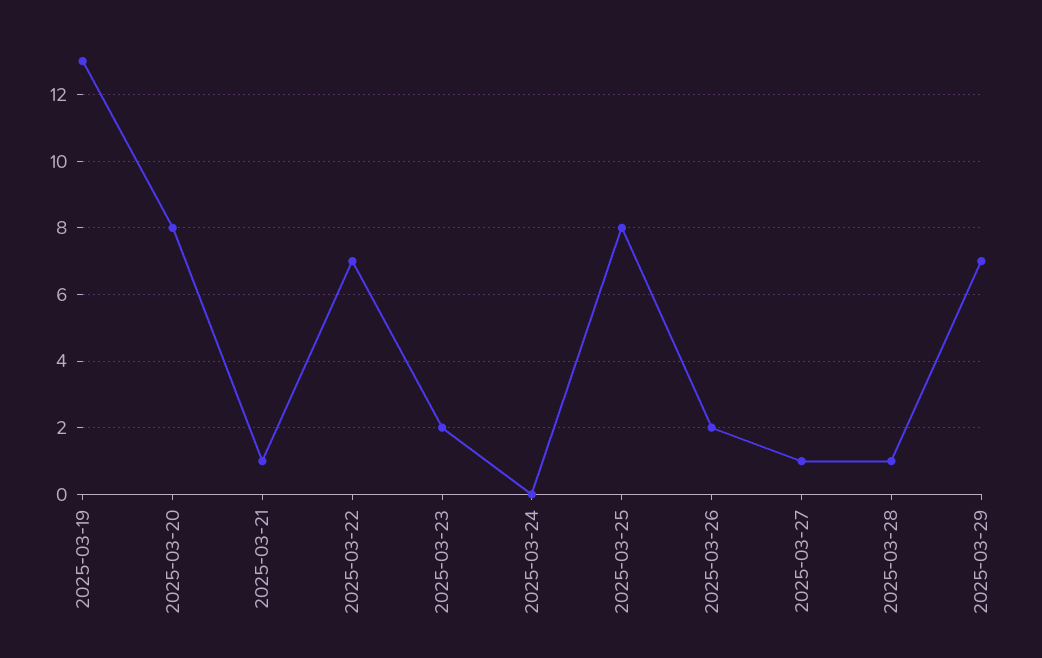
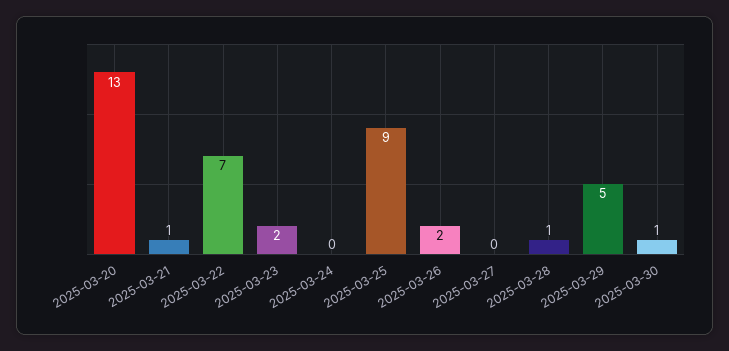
2025-03-19: 13 -> none
2025-03-20: 8 -> 13
2025-03-25: 8 -> 9
2025-03-27: 1 -> 0
2025-03-29: 7 -> 5
2025-03-30: none -> 1

